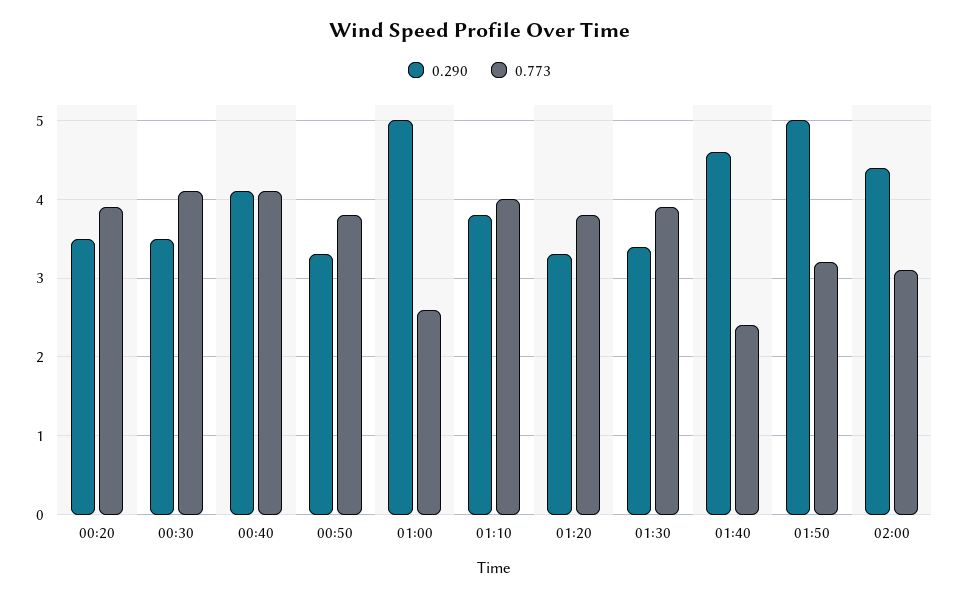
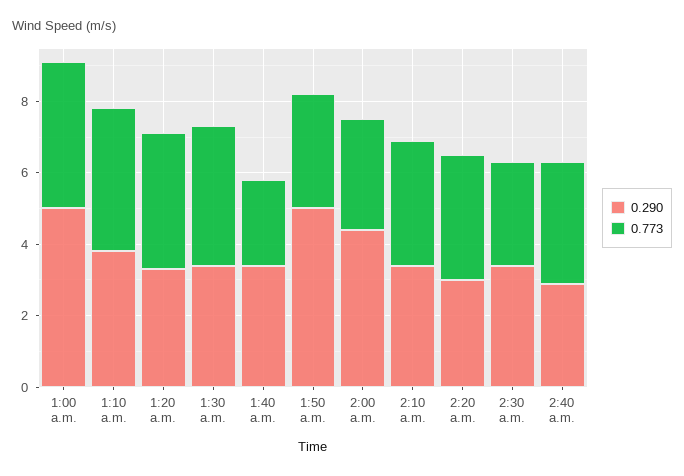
0.290, 00:20: 3.5 -> none
0.773, 00:20: 3.9 -> none
0.290, 00:30: 3.5 -> none
0.773, 00:30: 4.1 -> none
0.290, 00:40: 4.1 -> none
0.773, 00:40: 4.1 -> none
0.290, 00:50: 3.3 -> none
0.773, 00:50: 3.8 -> none
0.773, 01:00: 2.6 -> 4
0.290, 01:40: 4.6 -> 3.5
0.290, 2:10 a.m.: none -> 3.5
0.773, 2:10 a.m.: none -> 3.5
0.290, 2:20 a.m.: none -> 3
0.773, 2:20 a.m.: none -> 3.5
0.290, 2:30 a.m.: none -> 3.5
0.773, 2:30 a.m.: none -> 3
0.290, 2:40 a.m.: none -> 3
0.773, 2:40 a.m.: none -> 3.5

